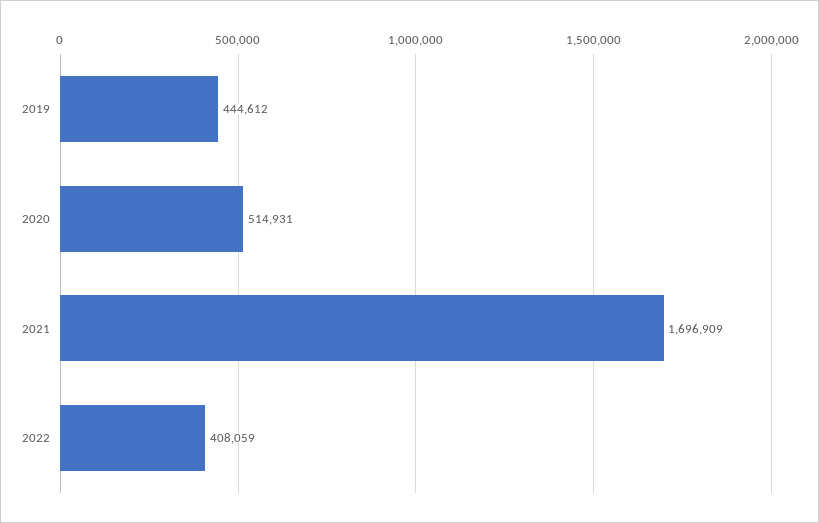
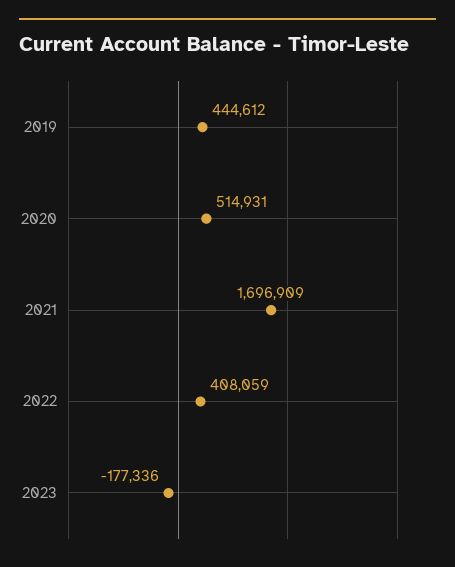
2023: none -> -177336

